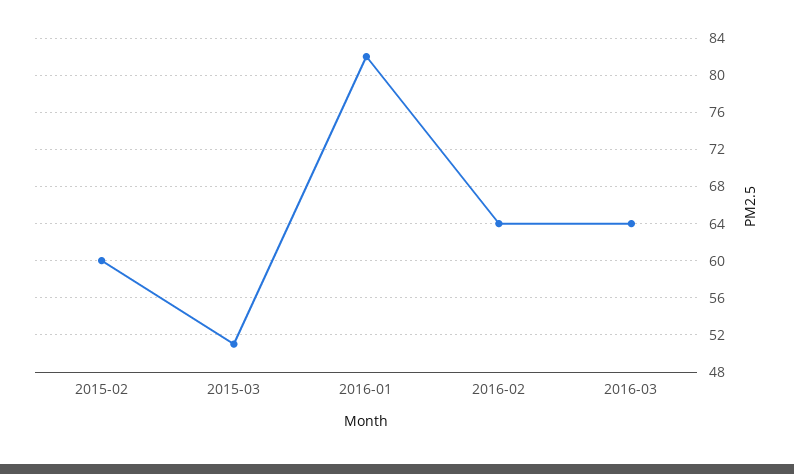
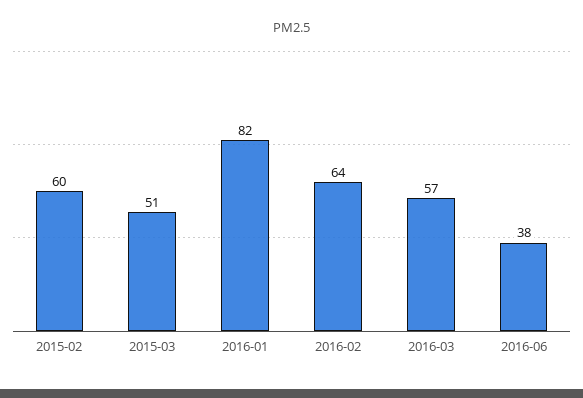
2016-03: 64 -> 57
2016-06: none -> 38

